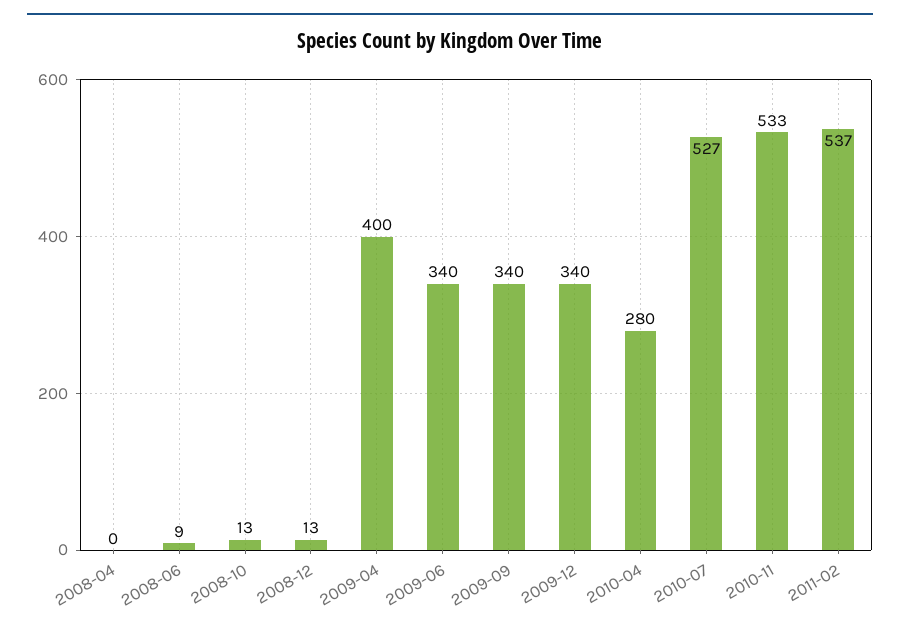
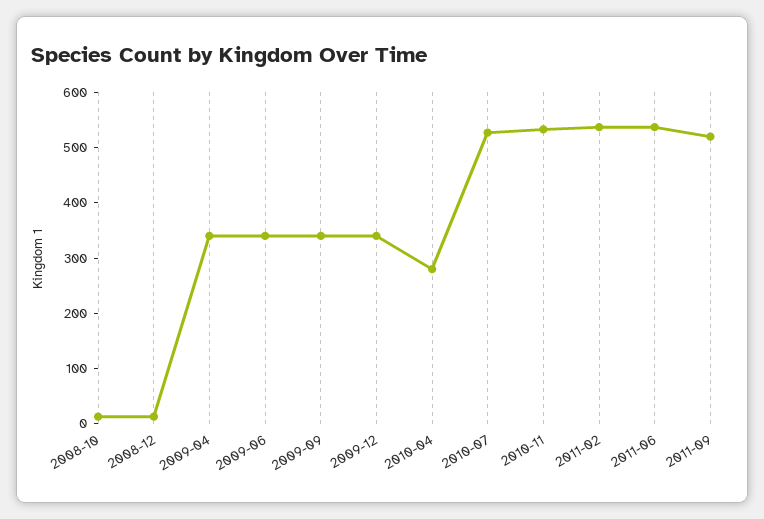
2008-04: 0 -> none
2008-06: 9 -> none
2009-04: 400 -> 340
2011-06: none -> 540
2011-09: none -> 520

